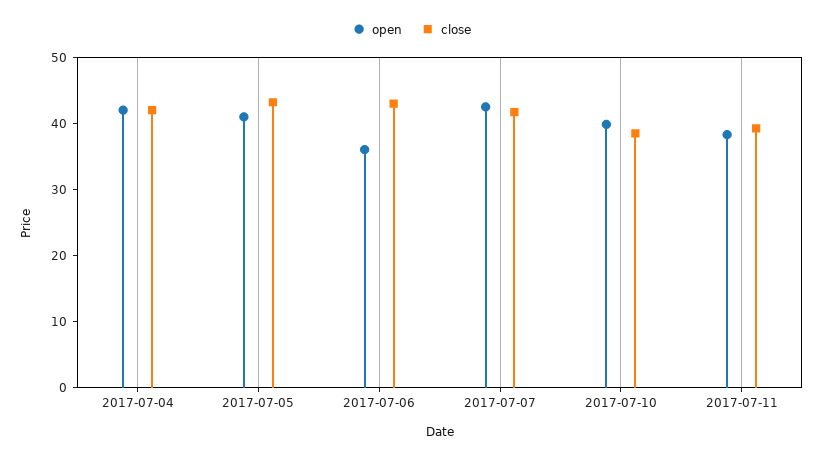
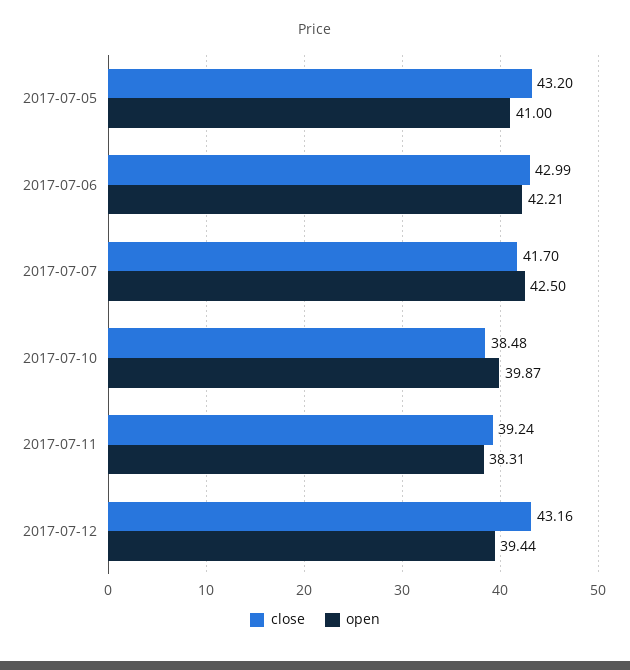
open, 2017-07-04: 42 -> none
close, 2017-07-04: 42 -> none
open, 2017-07-06: 36 -> 42.21
close, 2017-07-12: none -> 43.16
open, 2017-07-12: none -> 39.44

